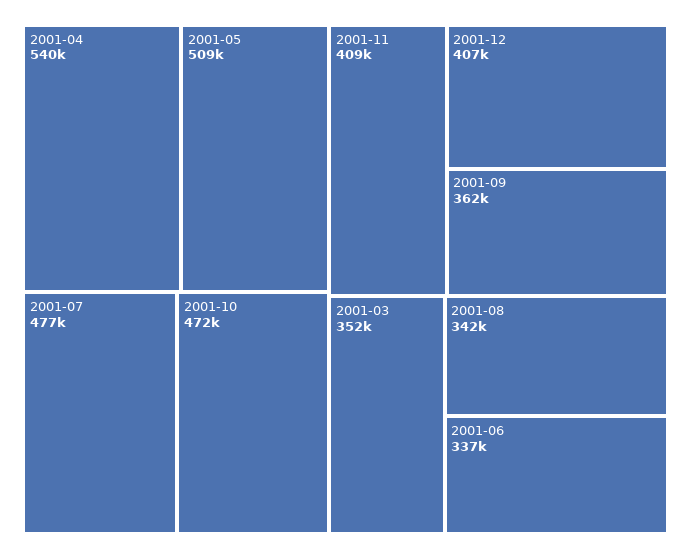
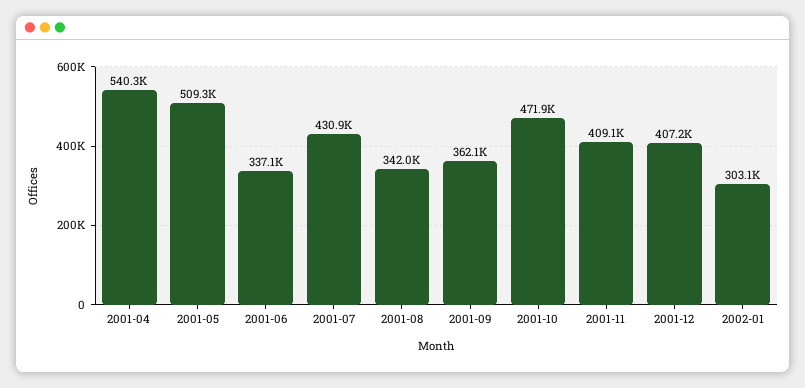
2001-07: 477000 -> 430900
2001-03: 352000 -> none
2002-01: none -> 303100

